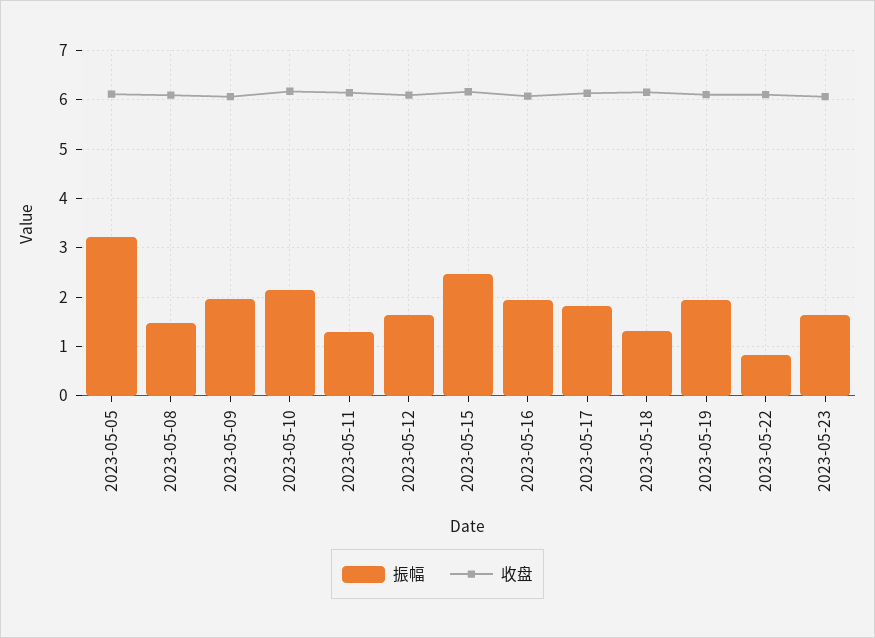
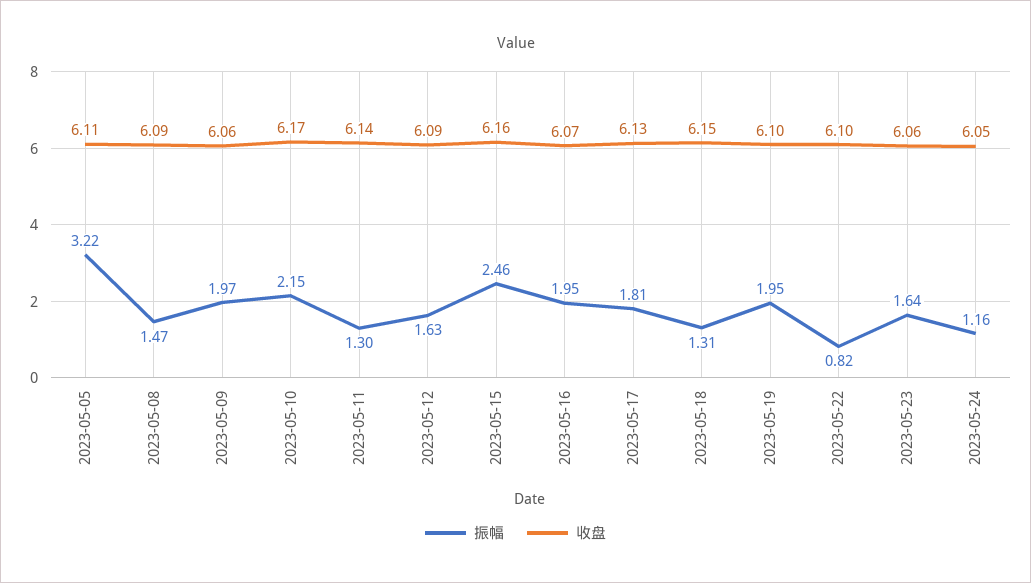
振幅, 2023-05-24: none -> 1.16
收盘, 2023-05-24: none -> 6.05

